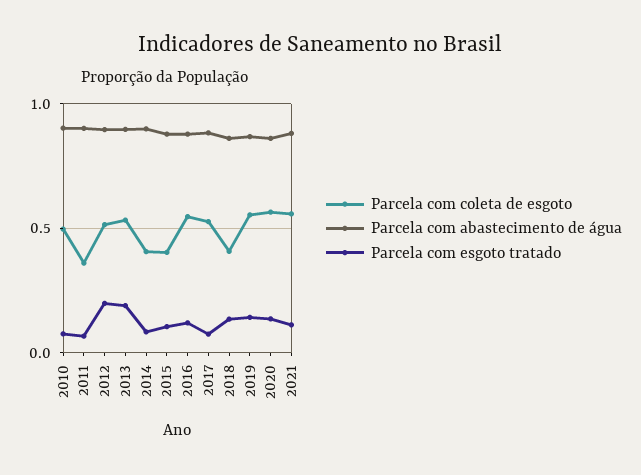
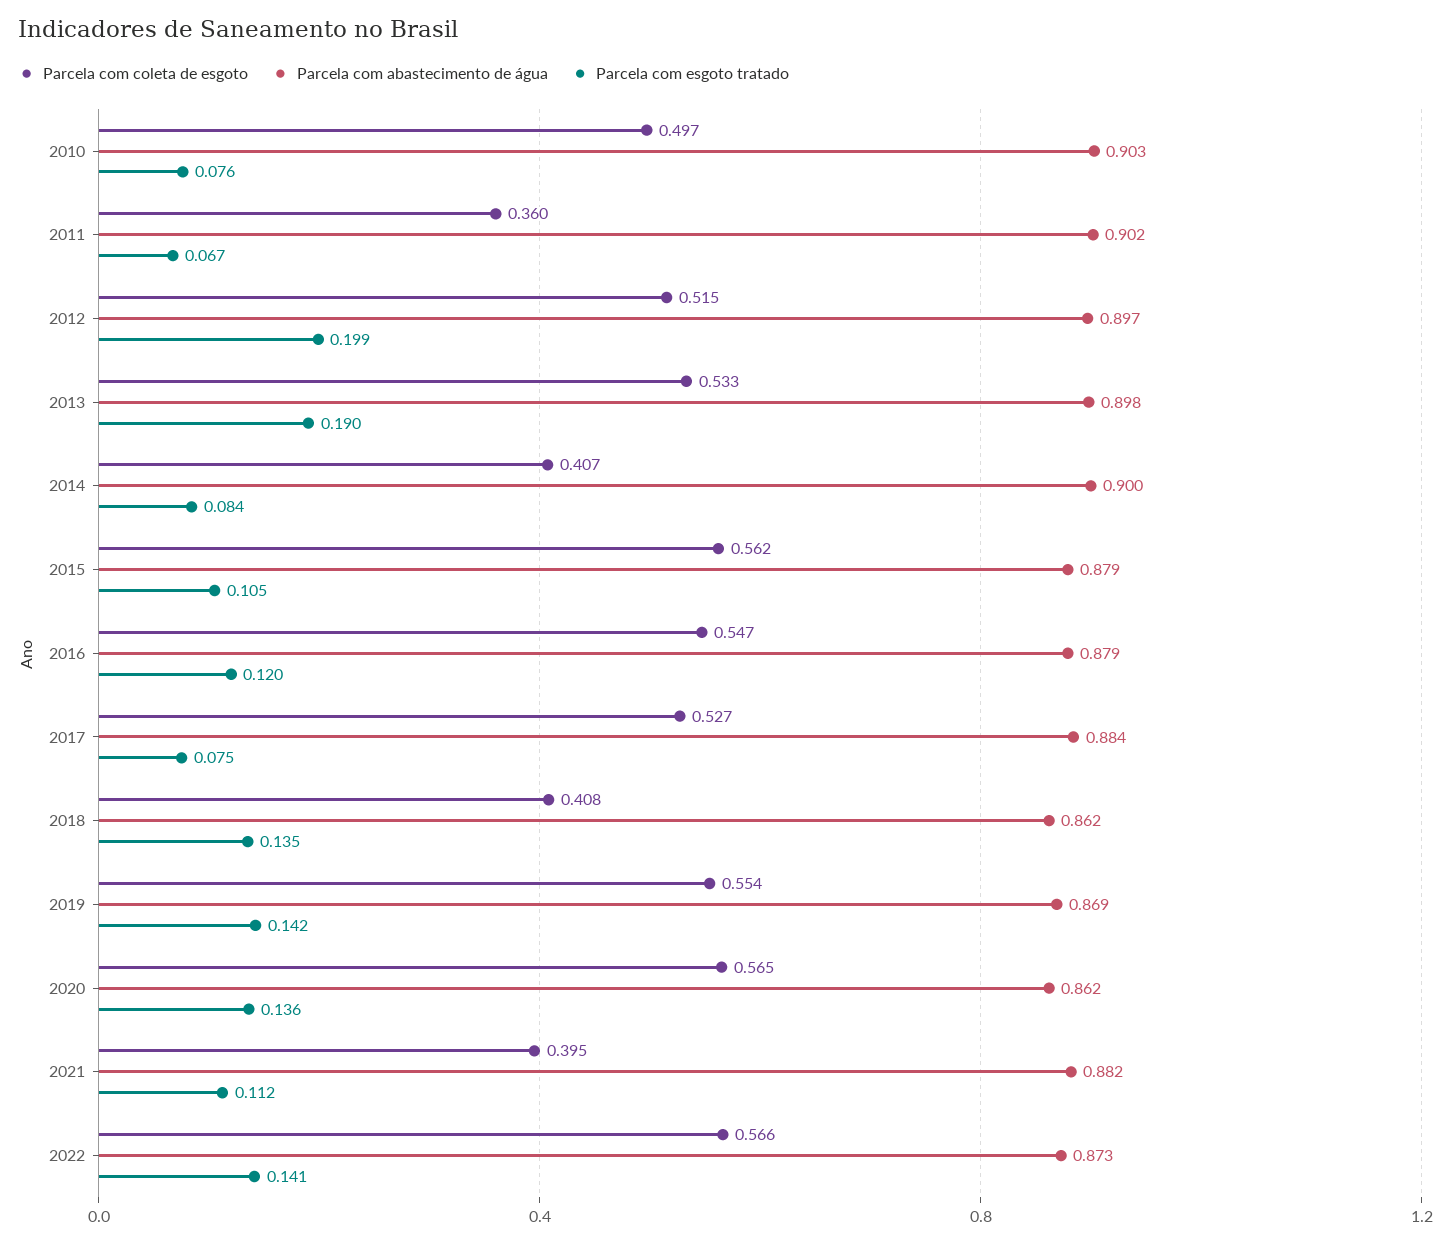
Parcela com coleta de esgoto, 2015: 0.4 -> 0.562
Parcela com coleta de esgoto, 2021: 0.55 -> 0.395
Parcela com coleta de esgoto, 2022: none -> 0.566
Parcela com abastecimento de água, 2022: none -> 0.873
Parcela com esgoto tratado, 2022: none -> 0.141

